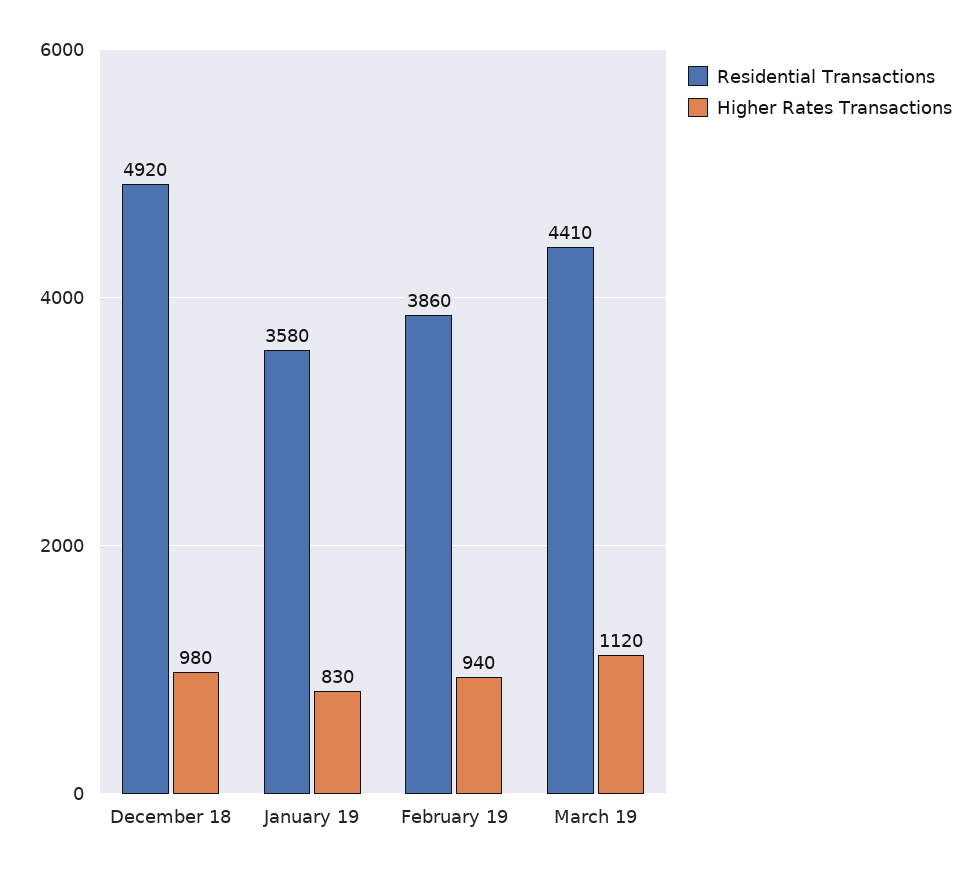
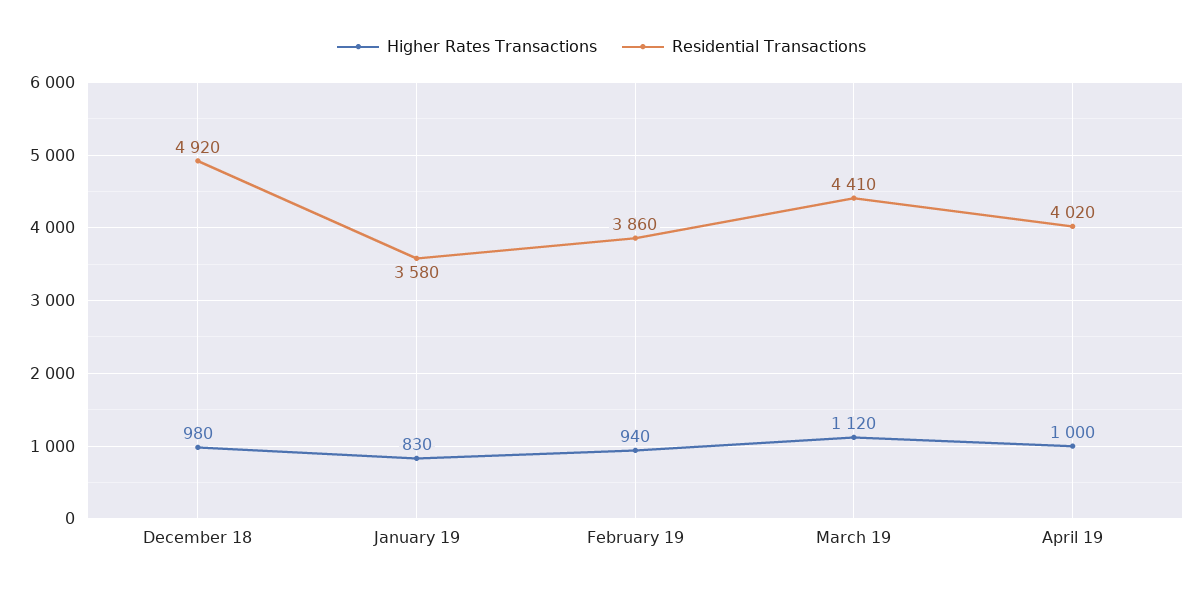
Higher Rates Transactions, April 19: none -> 1000
Residential Transactions, April 19: none -> 4020

